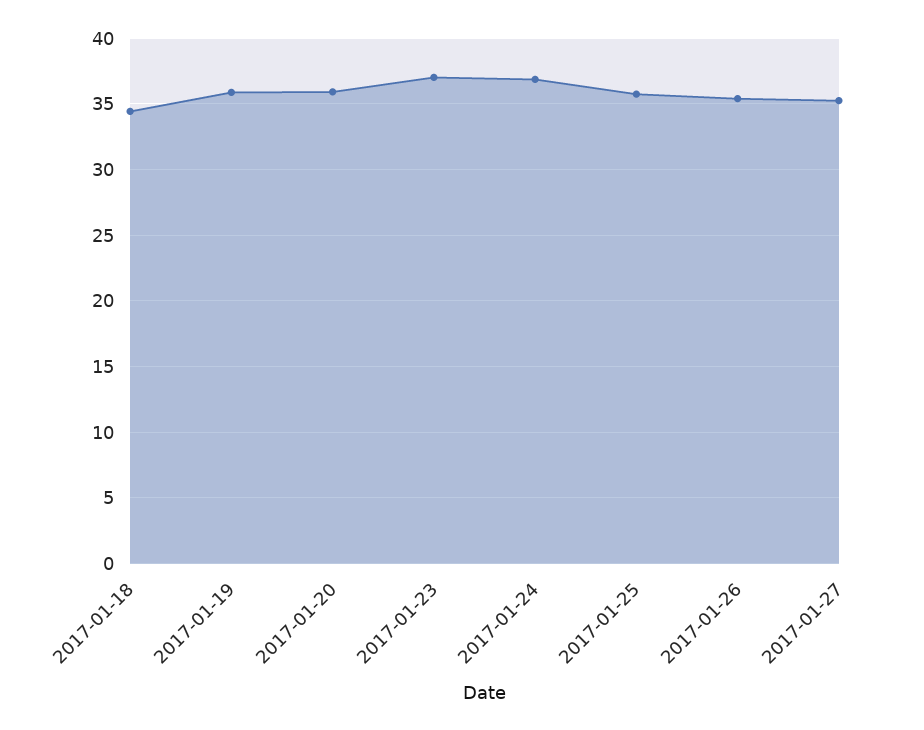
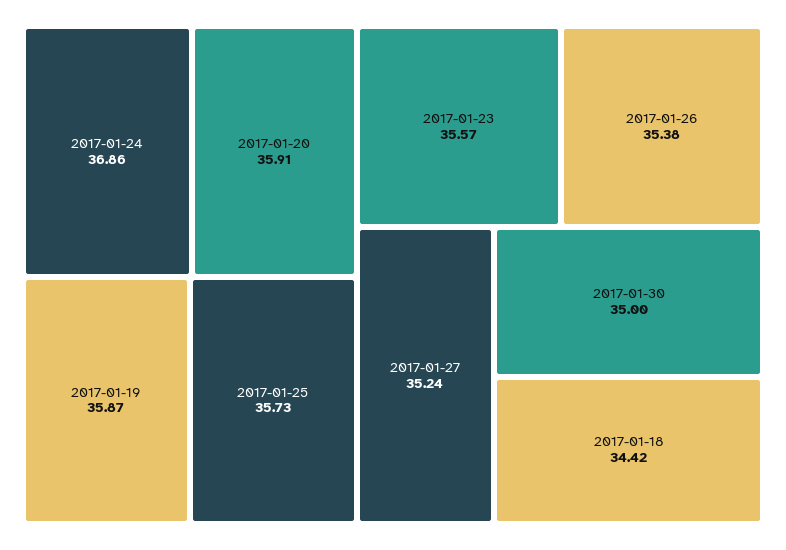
2017-01-23: 37 -> 35.57
2017-01-30: none -> 35

